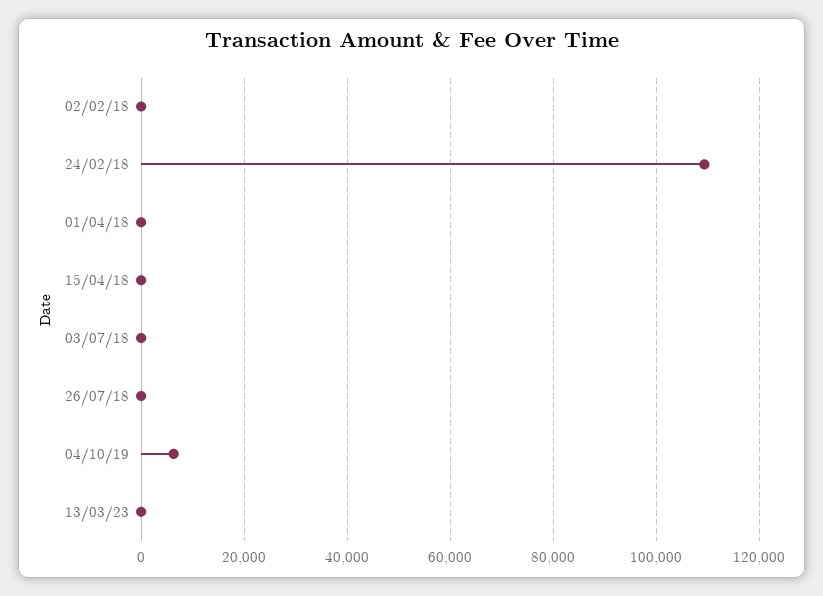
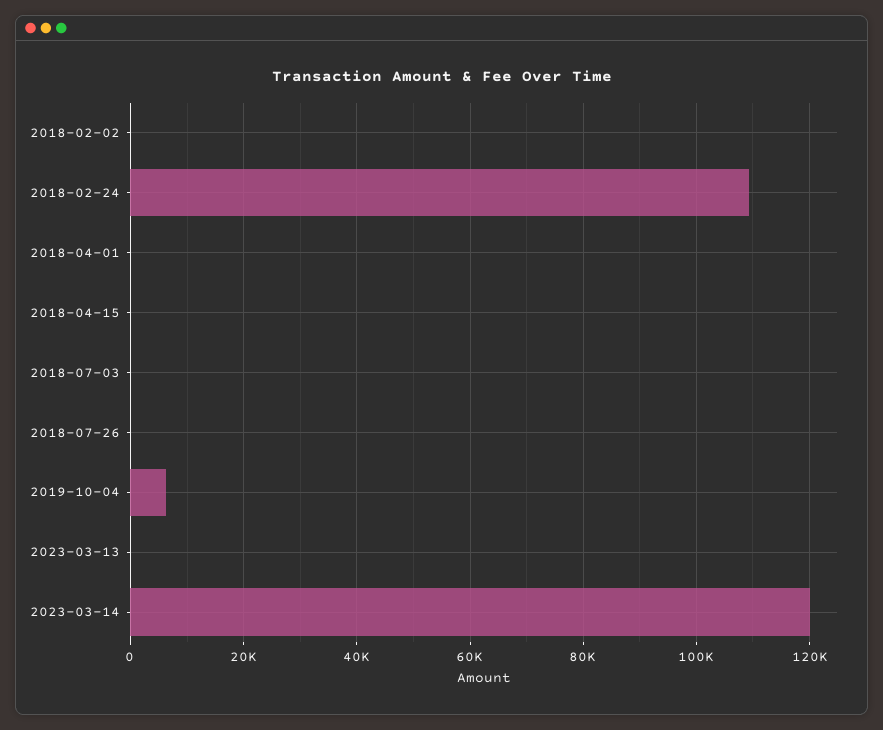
2023-03-14: none -> 120000

